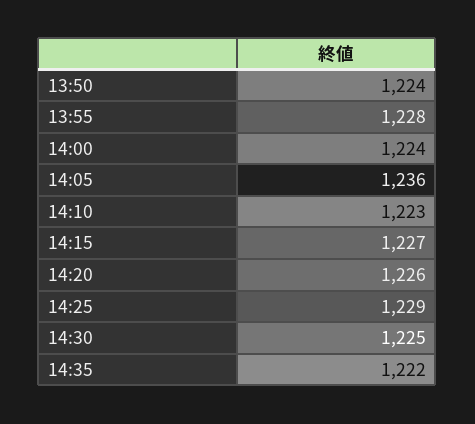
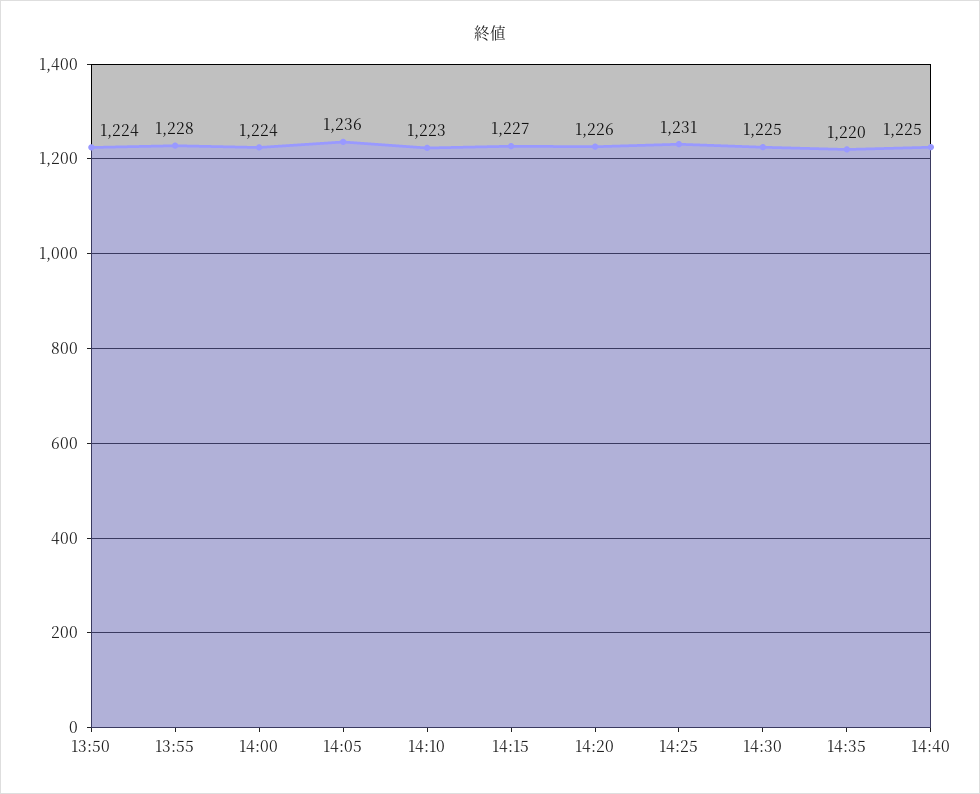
14:25: 1229 -> 1231
14:35: 1222 -> 1220
14:40: none -> 1225

